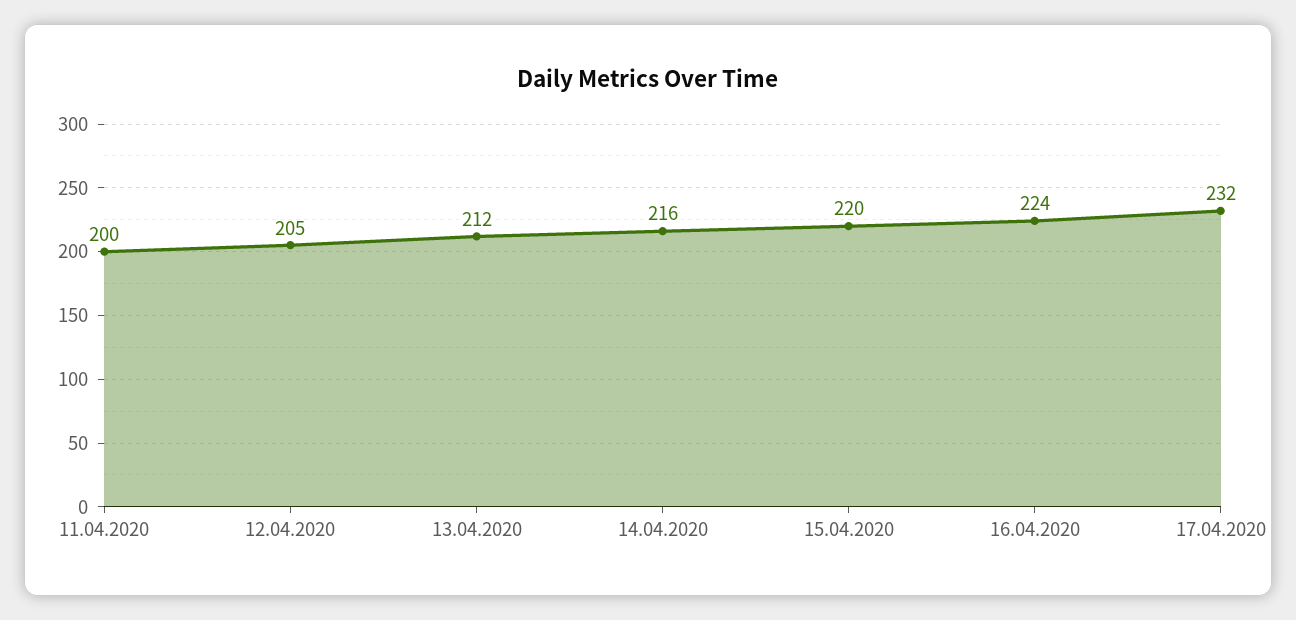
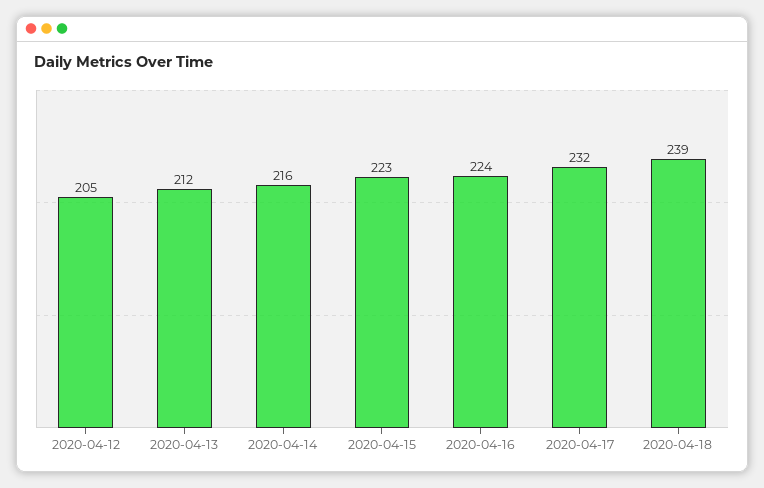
11.04.2020: 200 -> none
15.04.2020: 220 -> 223
2020-04-18: none -> 239

